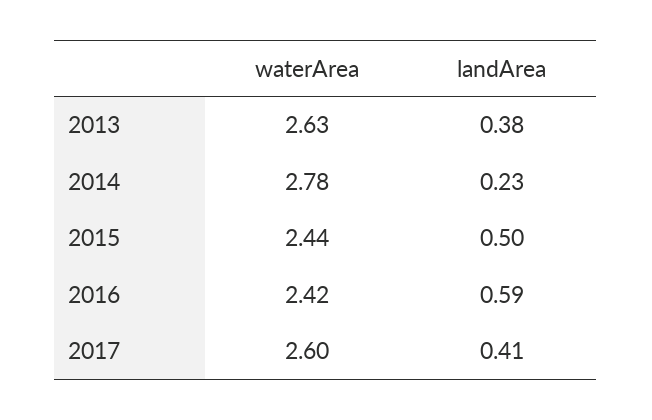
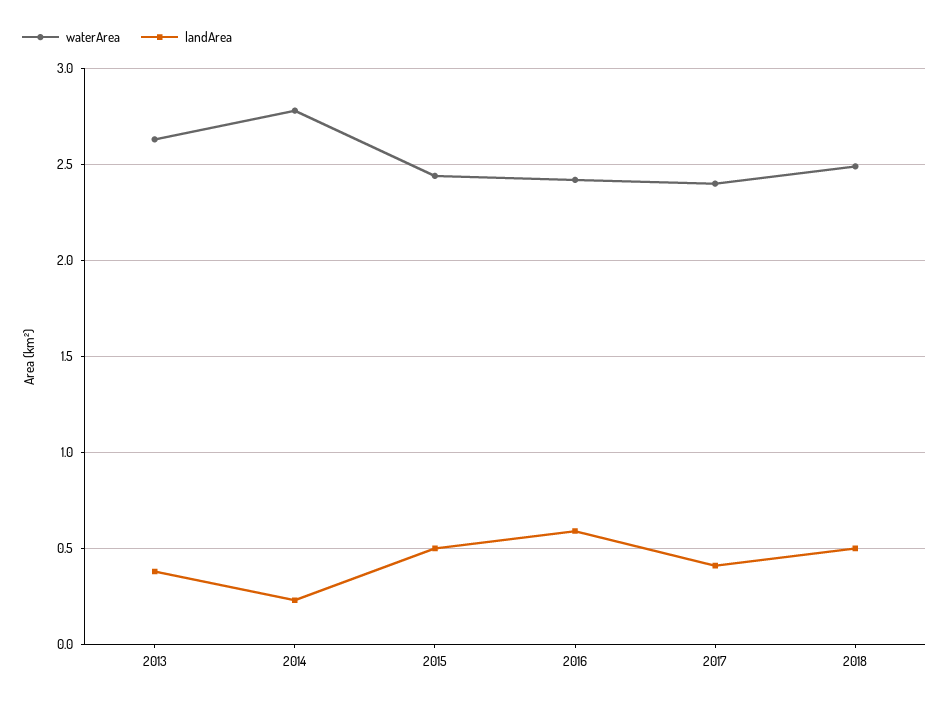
waterArea, 2017: 2.6 -> 2.4
waterArea, 2018: none -> 2.5
landArea, 2018: none -> 0.5

